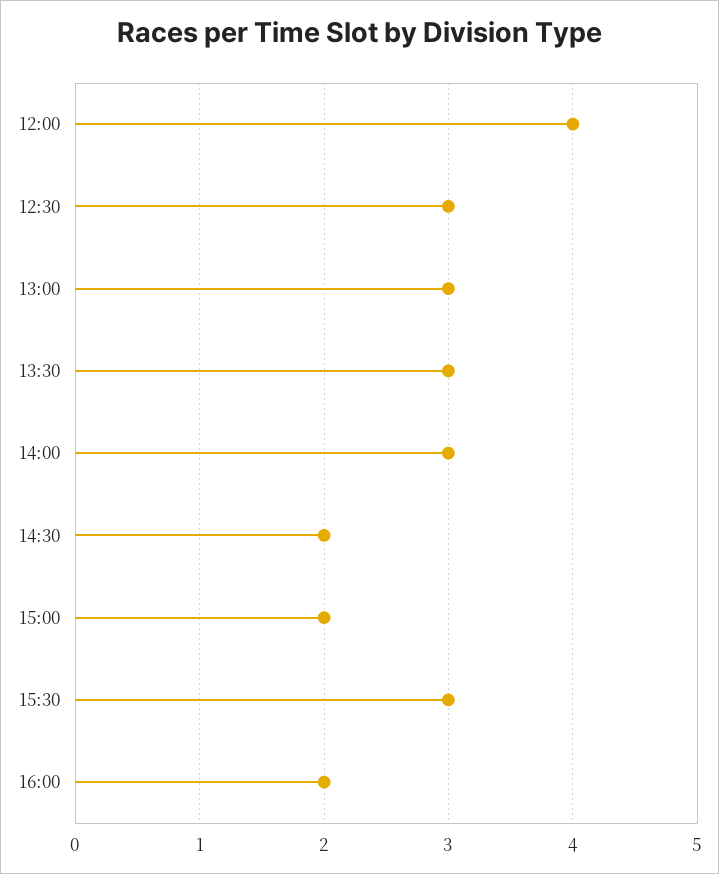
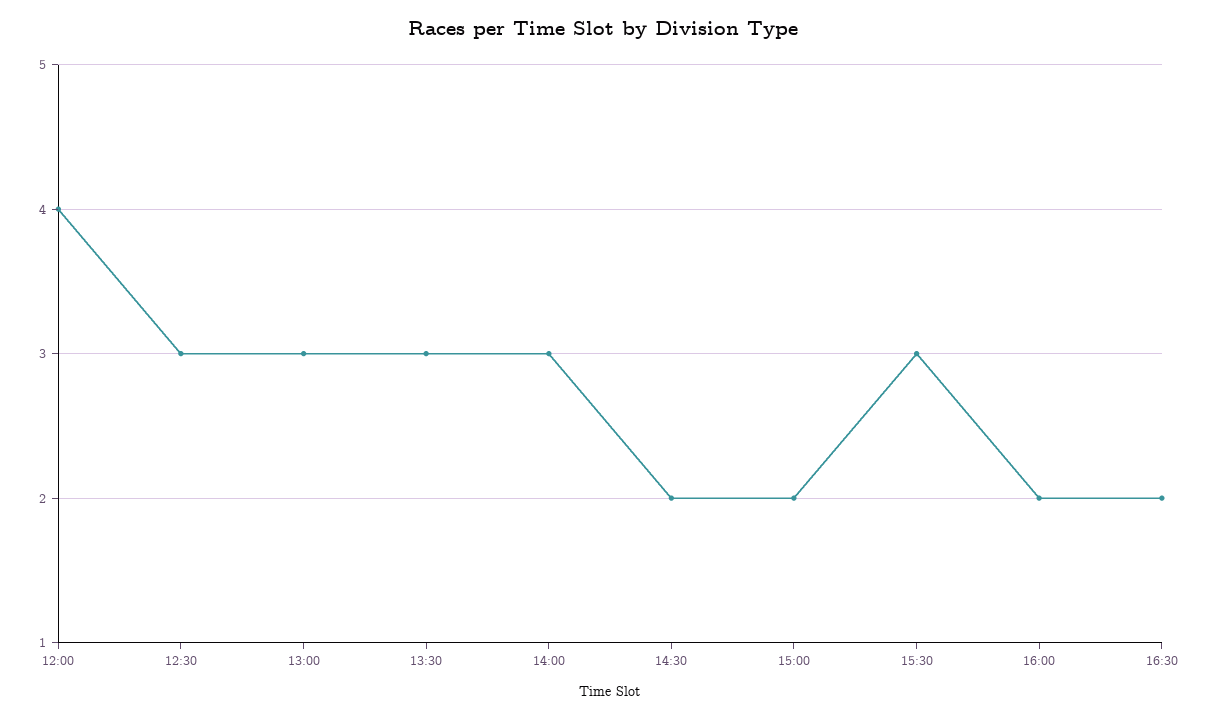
16:30: none -> 2

